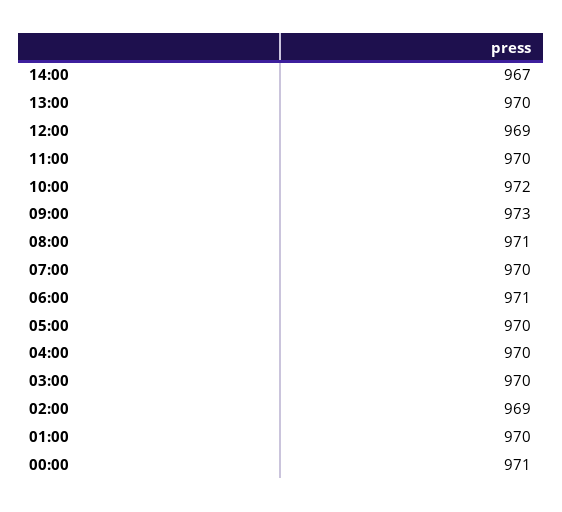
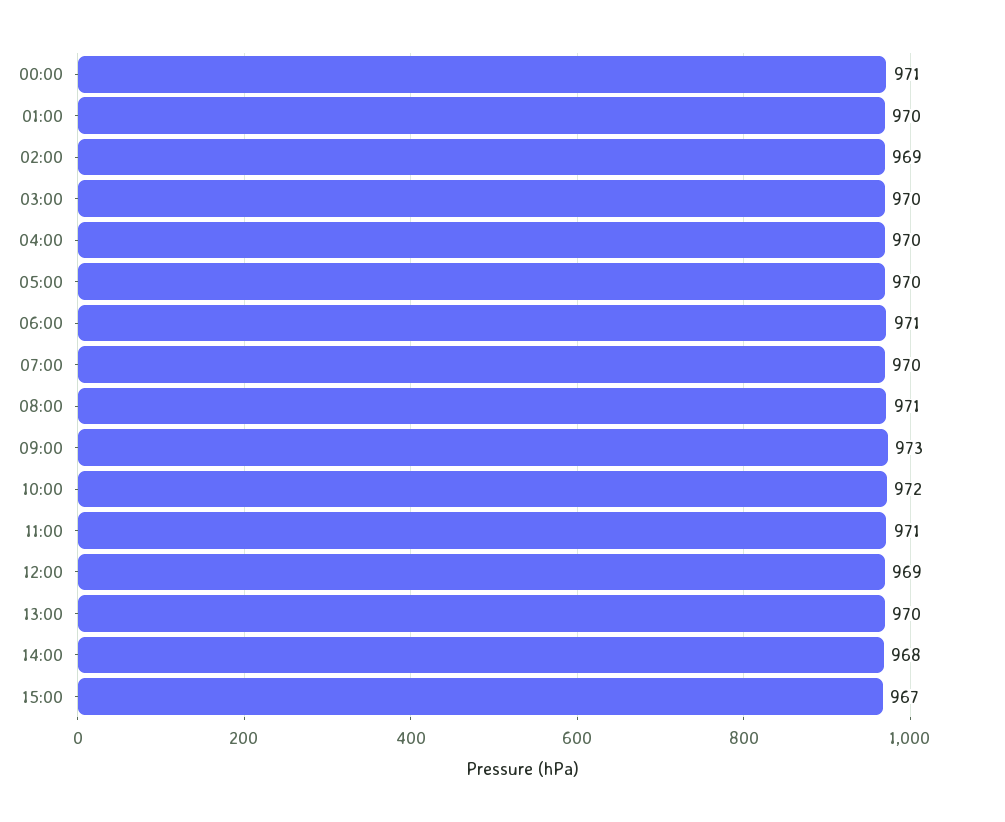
14:00: 967 -> 968
11:00: 970 -> 971
15:00: none -> 967

